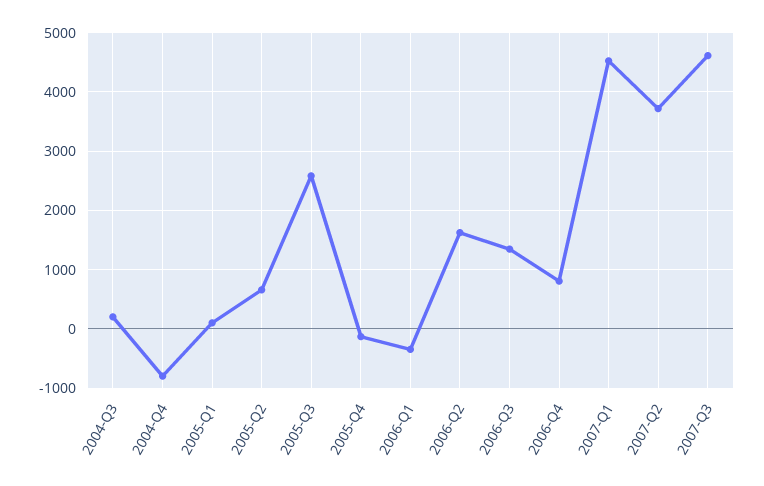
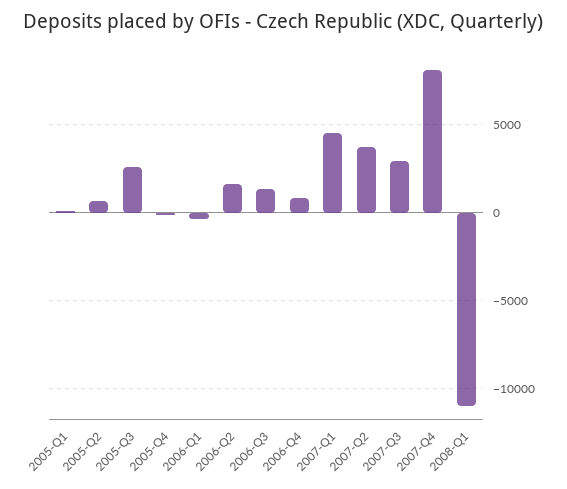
2004-Q3: 200 -> none
2004-Q4: -800 -> none
2007-Q3: 4600 -> 3000
2007-Q4: none -> 8000
2008-Q1: none -> -11000

